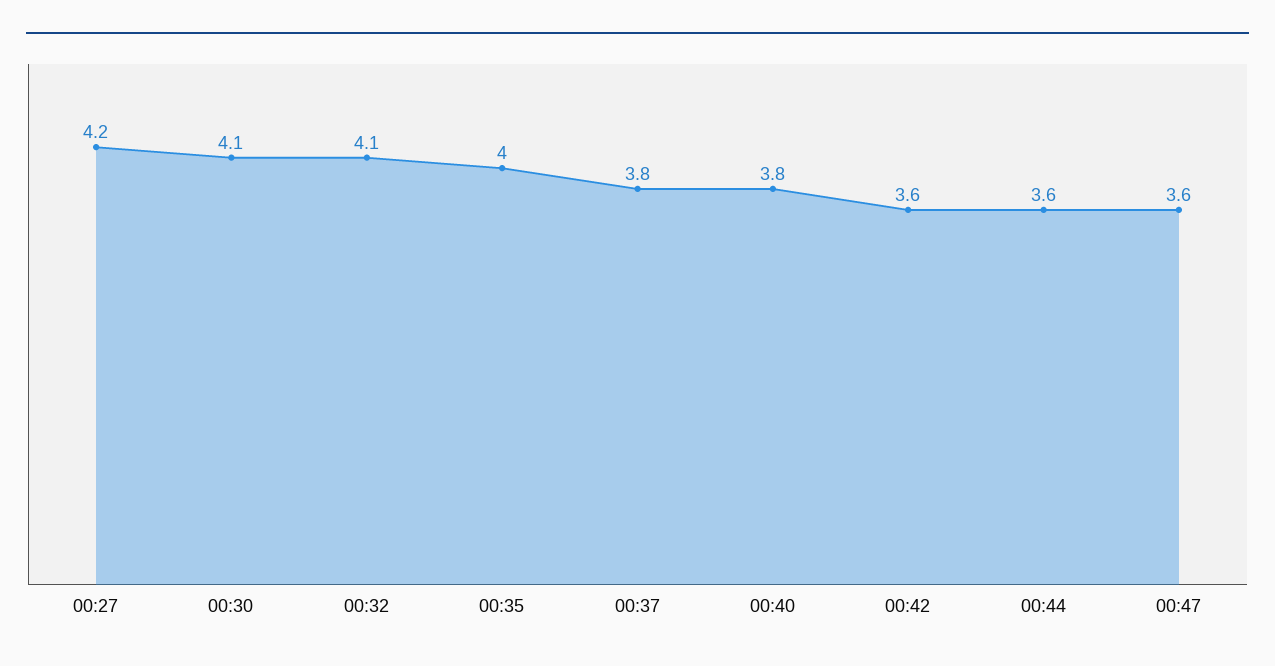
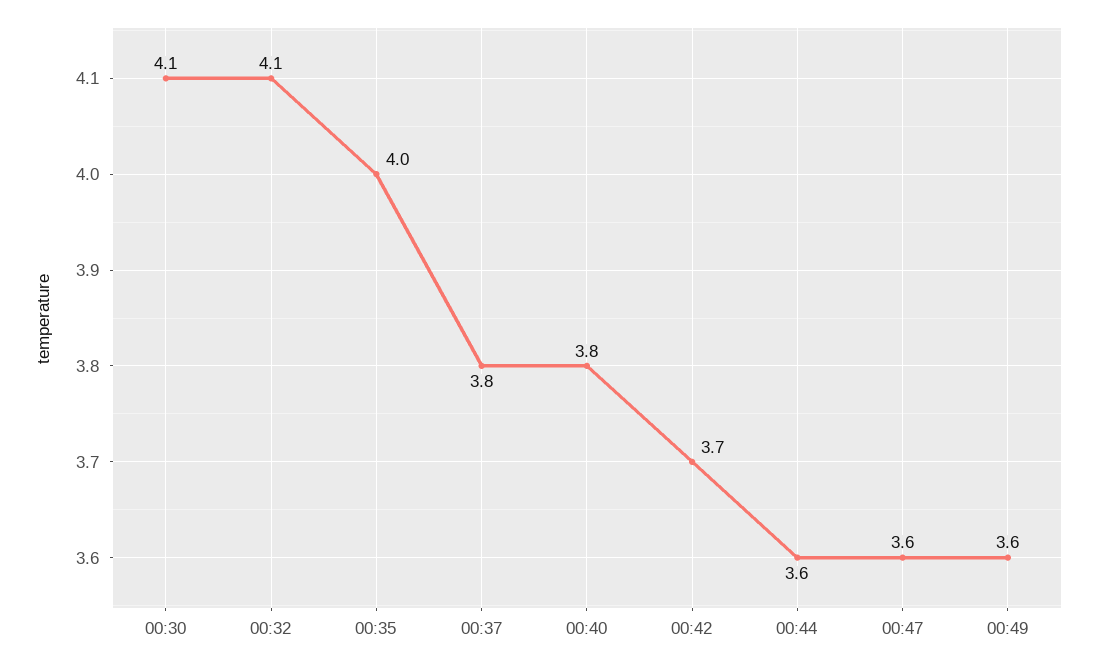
00:27: 4.2 -> none
00:42: 3.6 -> 3.7
00:49: none -> 3.6

